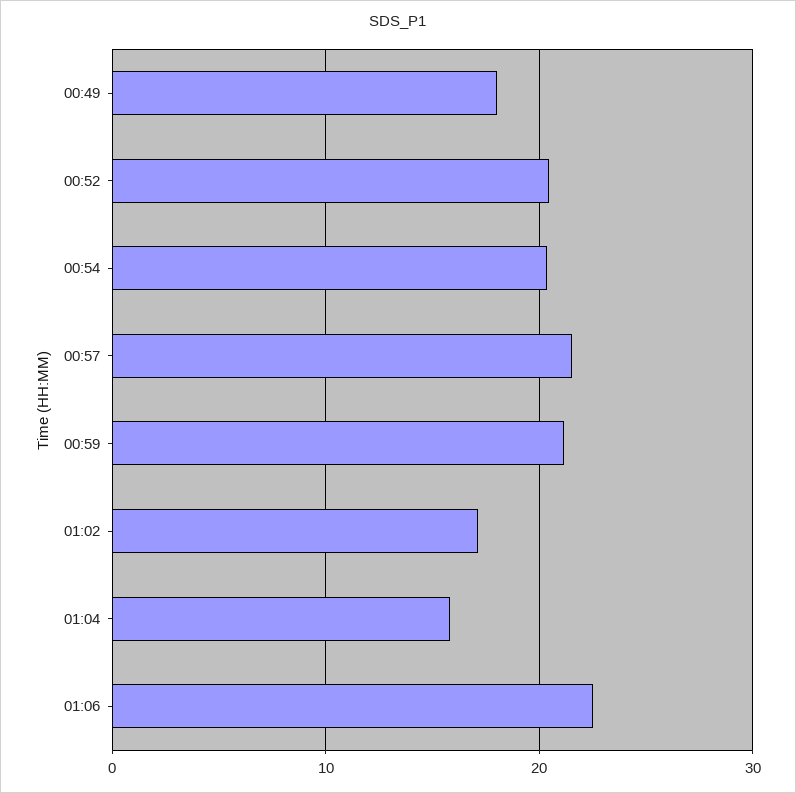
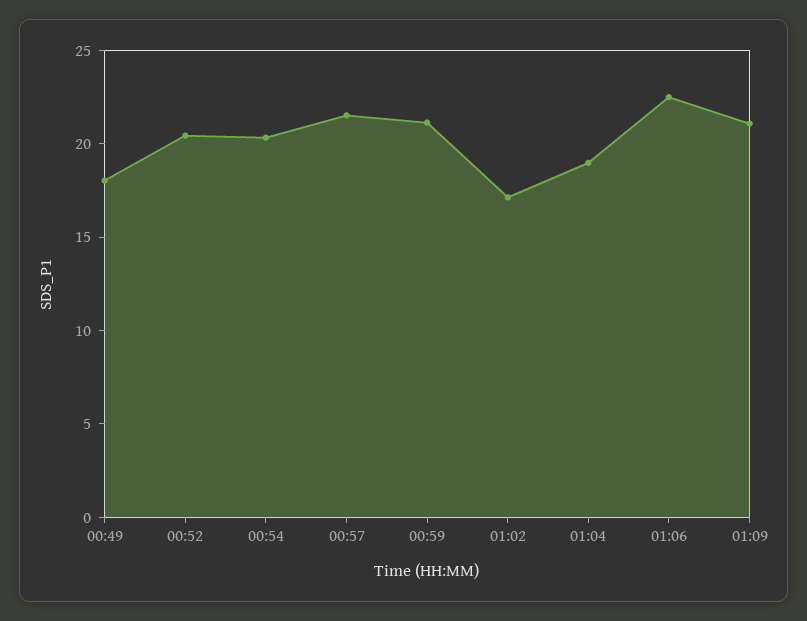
01:04: 16 -> 19
01:09: none -> 21

